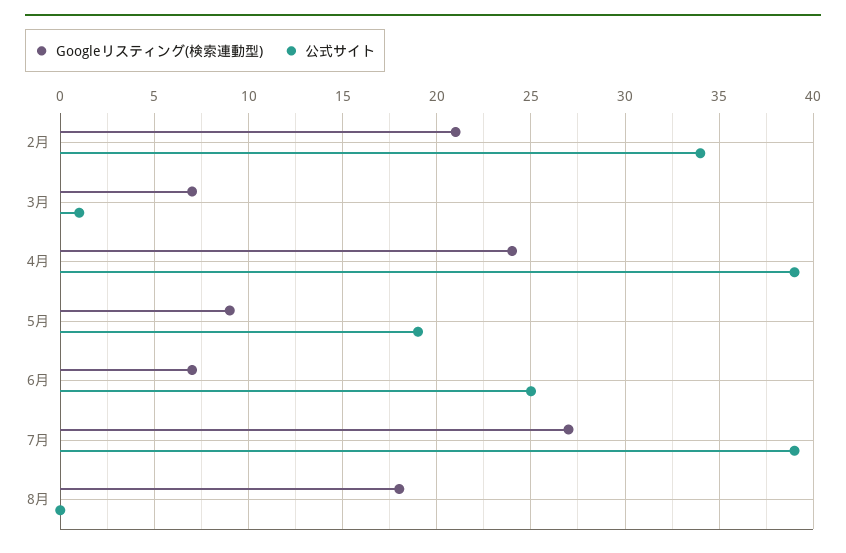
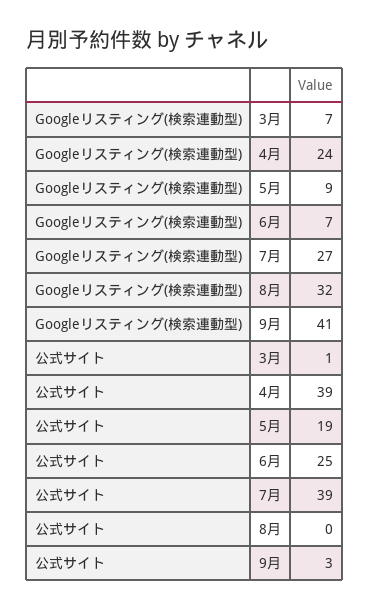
Googleリスティング(検索連動型), 2月: 21 -> none
公式サイト, 2月: 34 -> none
Googleリスティング(検索連動型), 8月: 18 -> 32
Googleリスティング(検索連動型), 9月: none -> 41
公式サイト, 9月: none -> 3

